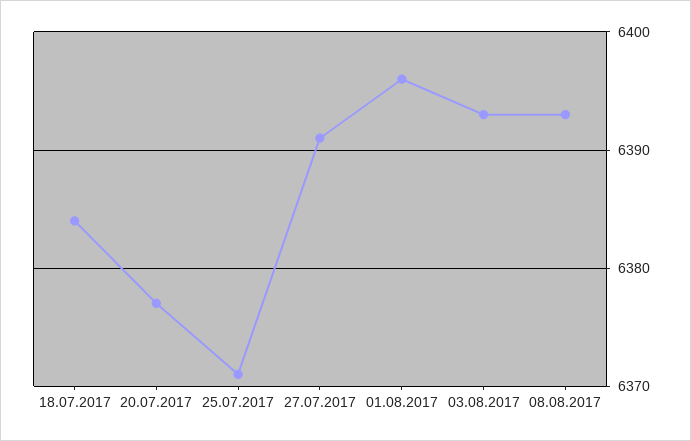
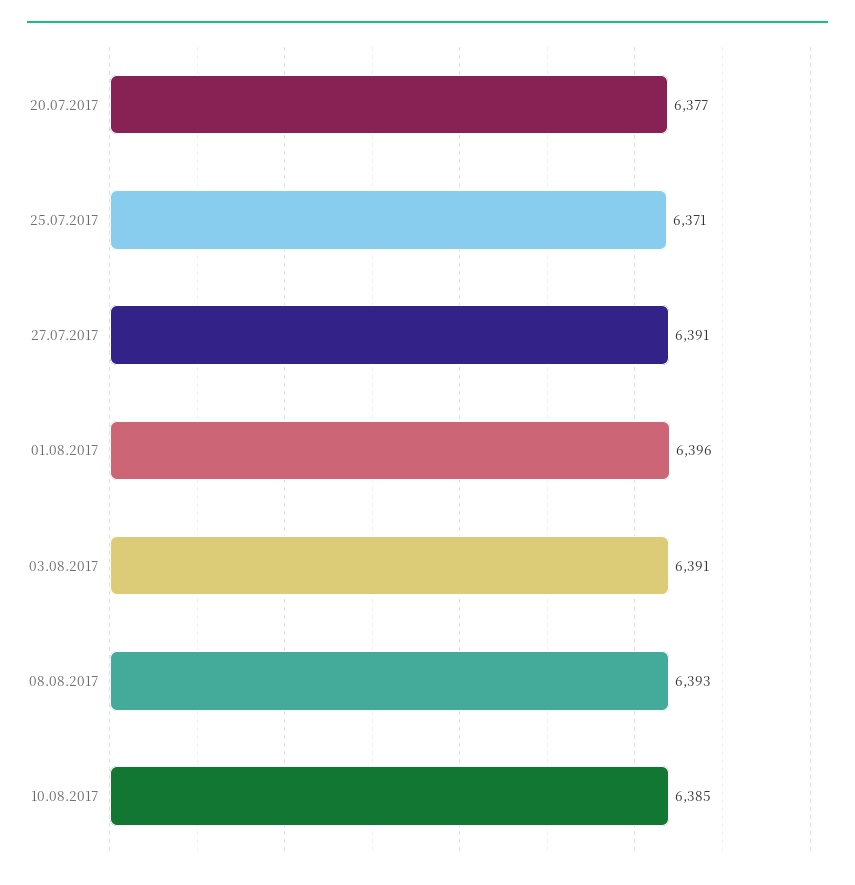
18.07.2017: 6384 -> none
03.08.2017: 6393 -> 6391
10.08.2017: none -> 6385

